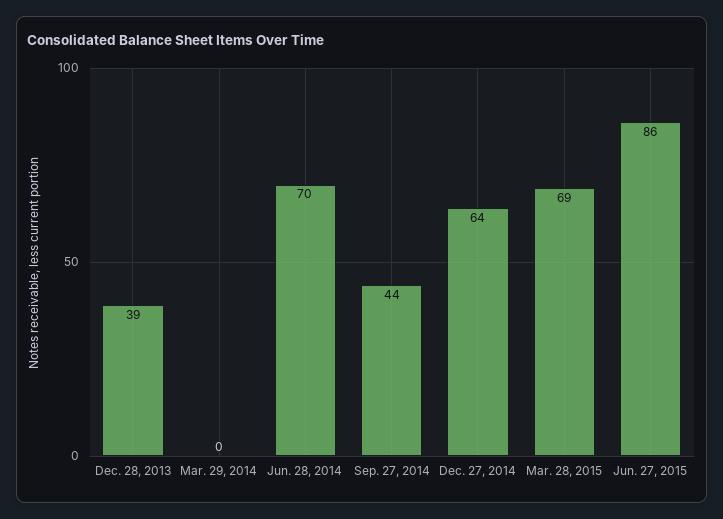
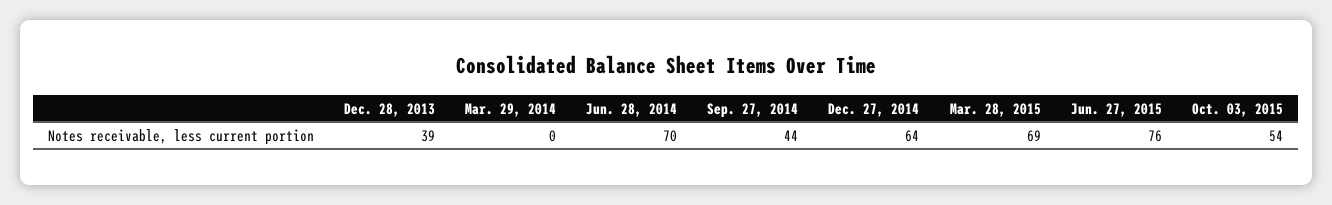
Jun. 27, 2015: 86 -> 76
Oct. 03, 2015: none -> 54

